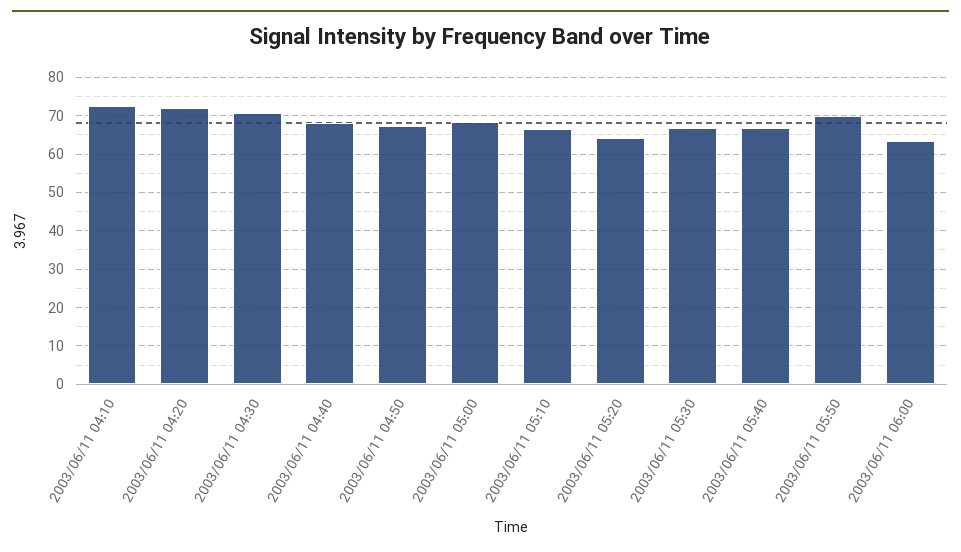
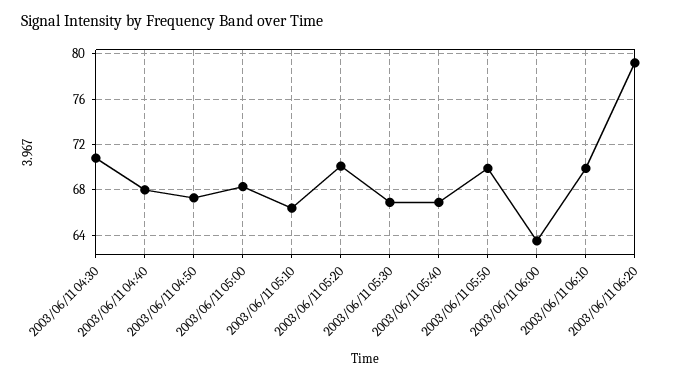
2003/06/11 04:10: 72 -> none
2003/06/11 04:20: 72 -> none
2003/06/11 05:20: 64 -> 70
2003/06/11 06:10: none -> 70
2003/06/11 06:20: none -> 79

